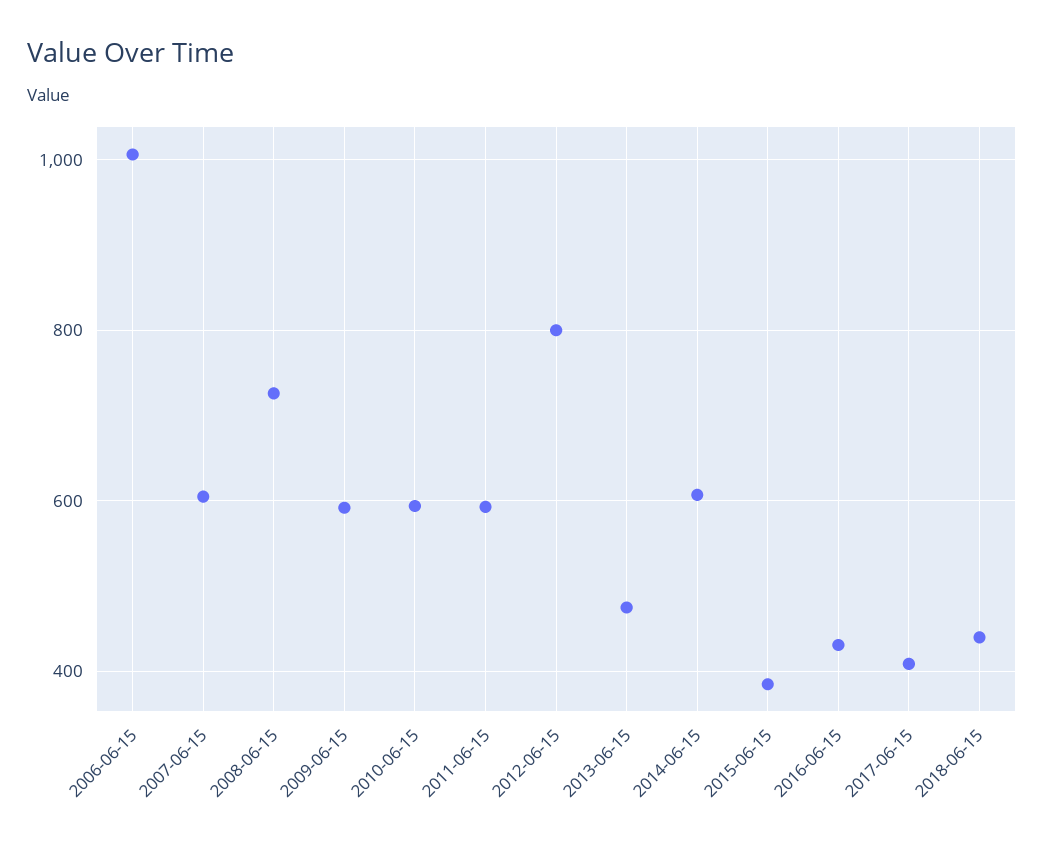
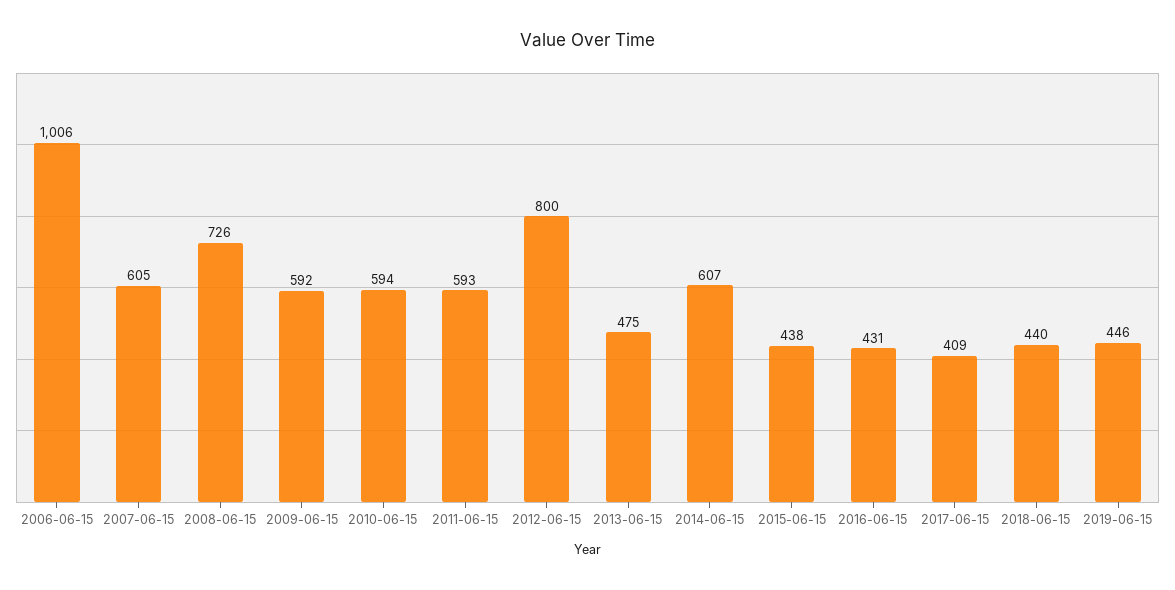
2015-06-15: 380 -> 438
2019-06-15: none -> 446

